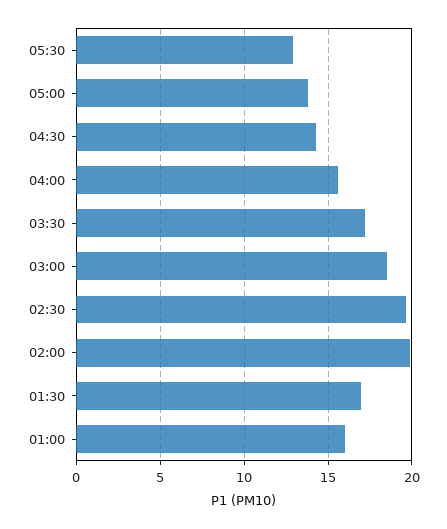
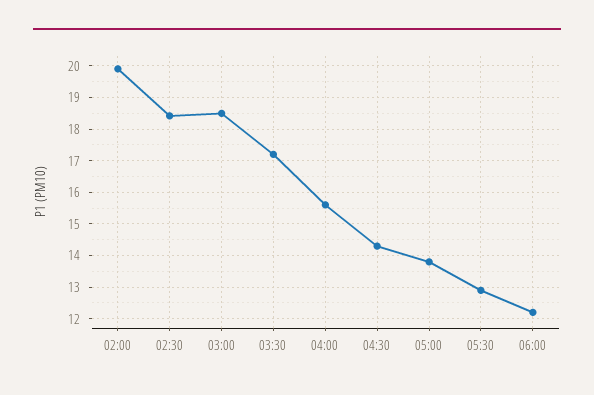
02:30: 19.5 -> 18.4
01:30: 17 -> none
01:00: 16 -> none
06:00: none -> 12.2

